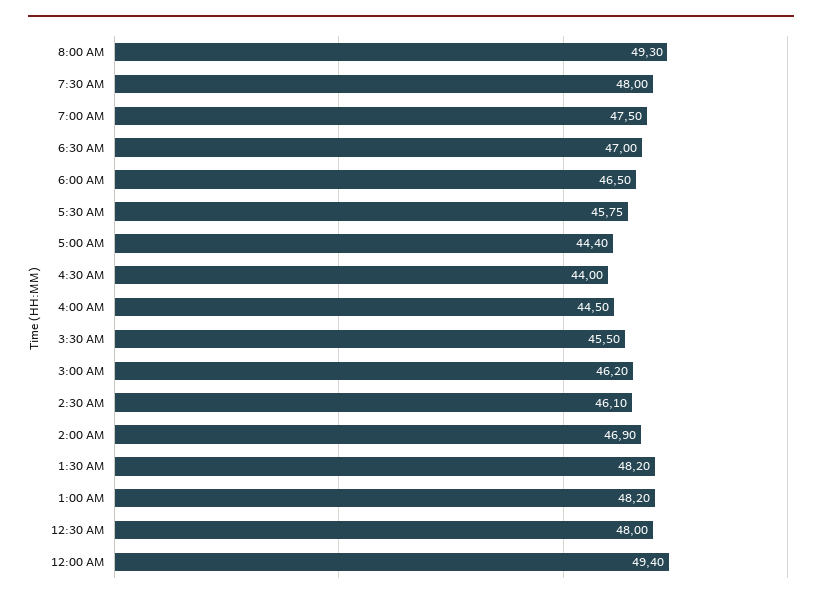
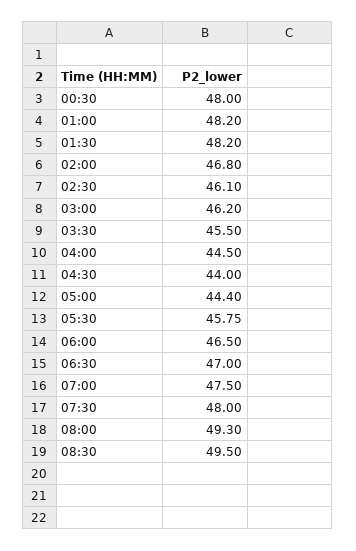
2:00 AM: 46.9 -> 46.8
12:00 AM: 49.4 -> none
08:30: none -> 49.5

